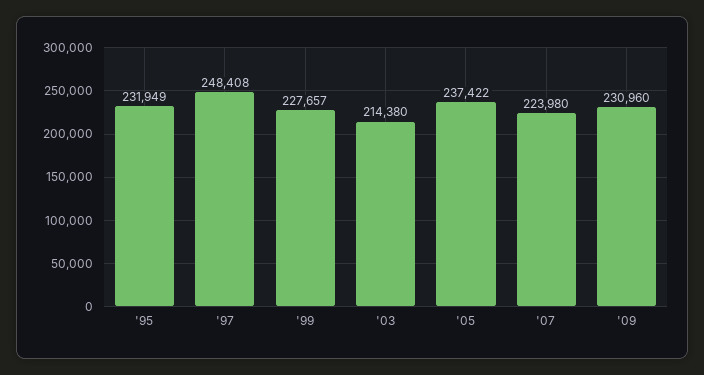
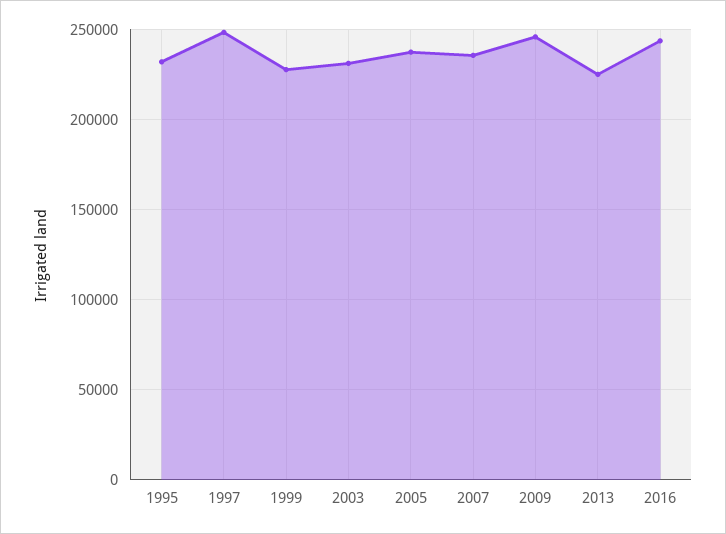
'03: 214380 -> 230000
'07: 223980 -> 235000
'09: 230960 -> 245000
2013: none -> 225000
2016: none -> 245000

